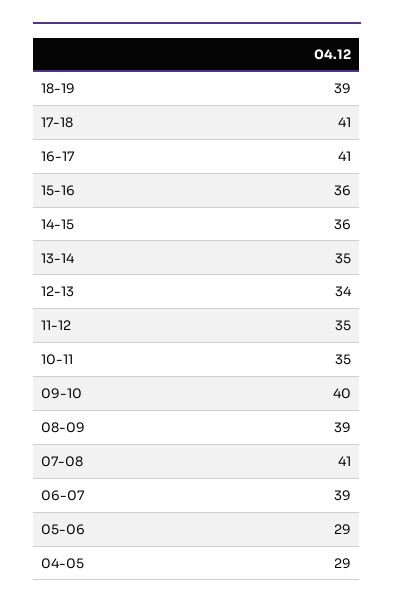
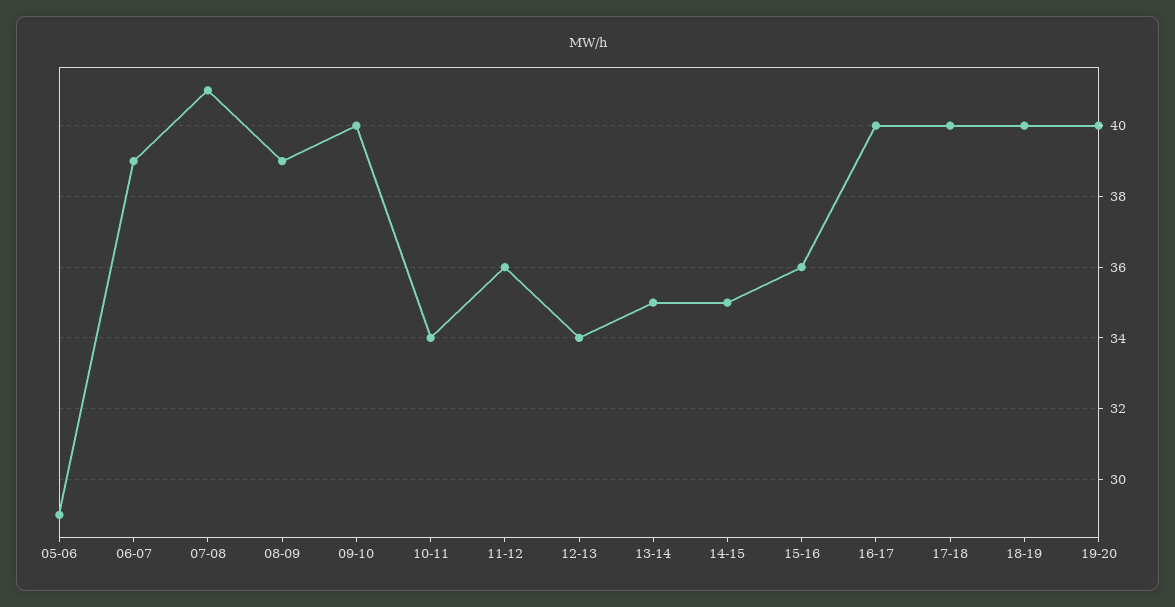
18-19: 39 -> 40
17-18: 41 -> 40
16-17: 41 -> 40
14-15: 36 -> 35
11-12: 35 -> 36
10-11: 35 -> 34
04-05: 29 -> none
19-20: none -> 40

